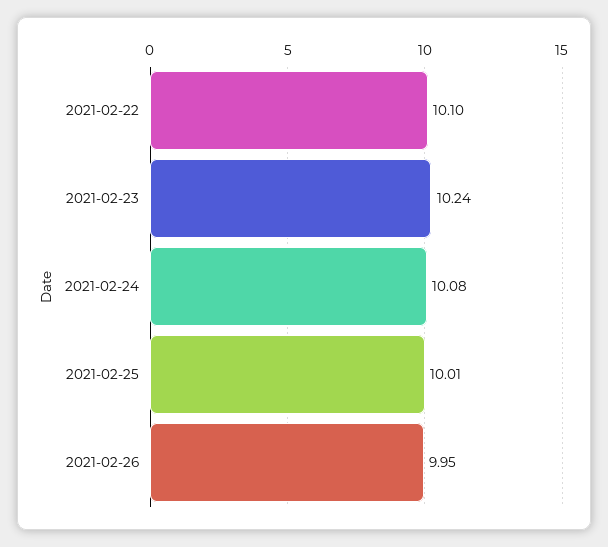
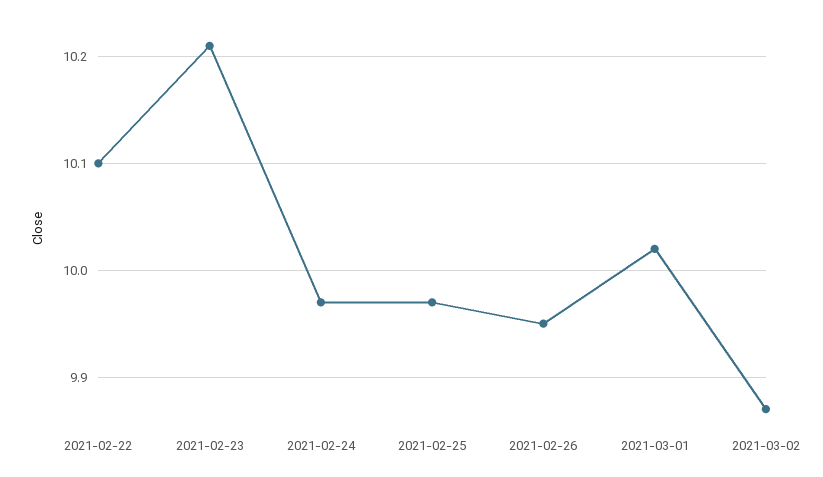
2021-02-23: 10.24 -> 10.21
2021-02-24: 10.08 -> 9.97
2021-02-25: 10.01 -> 9.97
2021-03-01: none -> 10.02
2021-03-02: none -> 9.87

